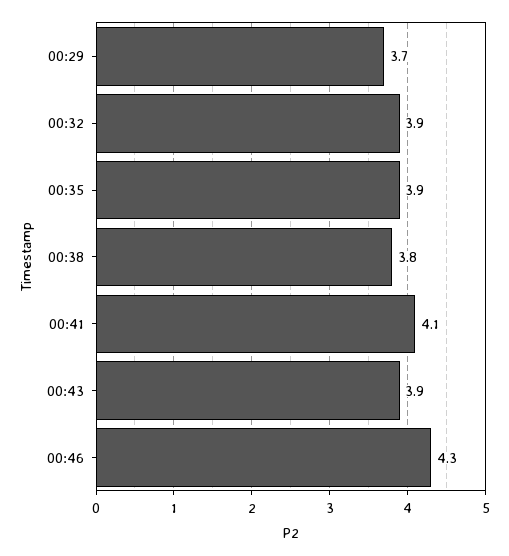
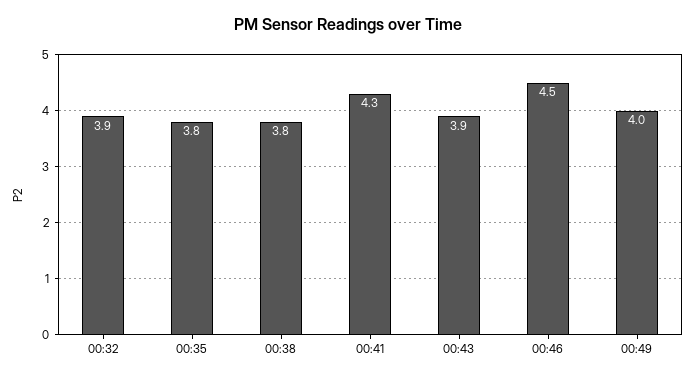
00:29: 3.7 -> none
00:35: 3.9 -> 3.8
00:41: 4.1 -> 4.3
00:46: 4.3 -> 4.5
00:49: none -> 4

